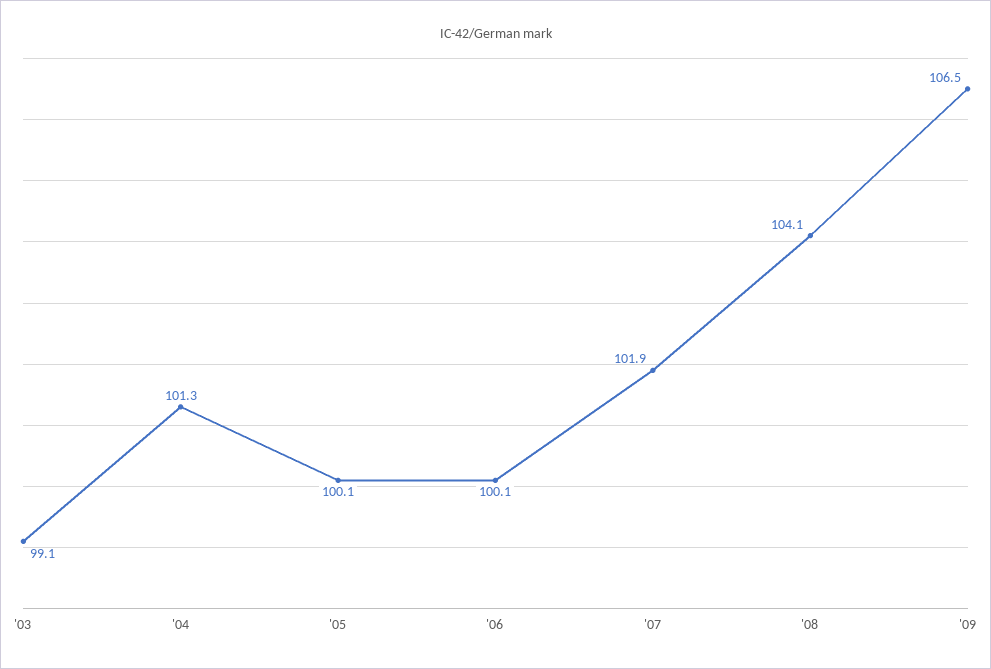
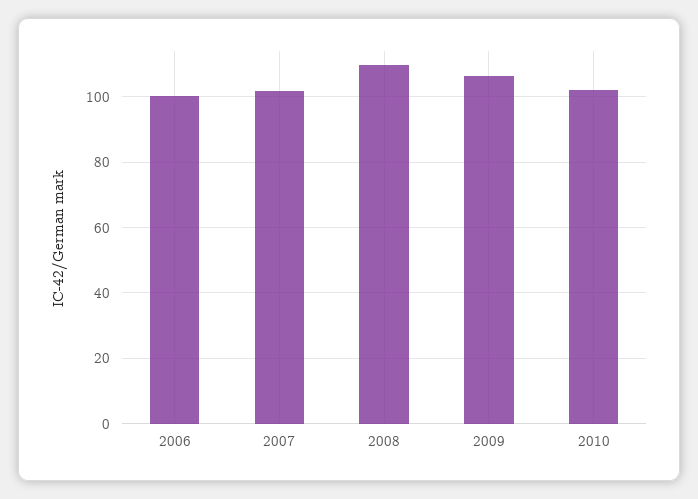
'03: 99.1 -> none
'04: 101.3 -> none
'05: 100.1 -> none
'08: 104.1 -> 110
2010: none -> 102

